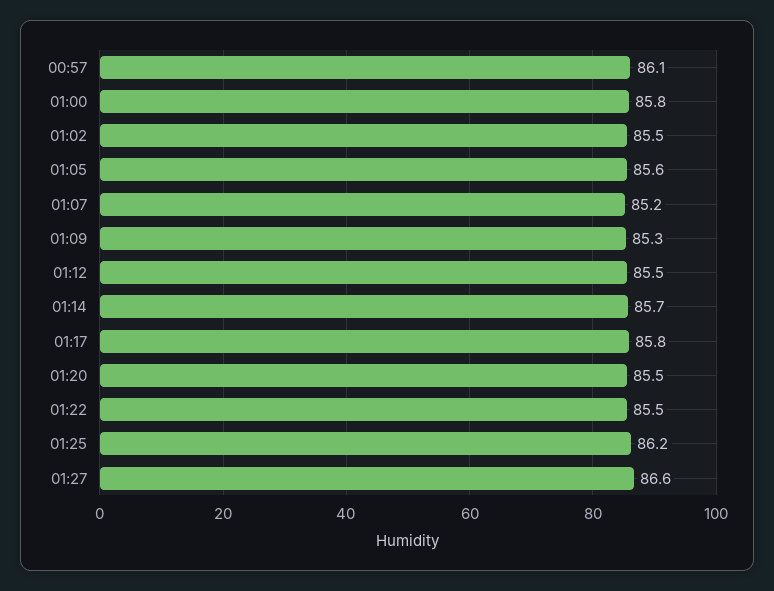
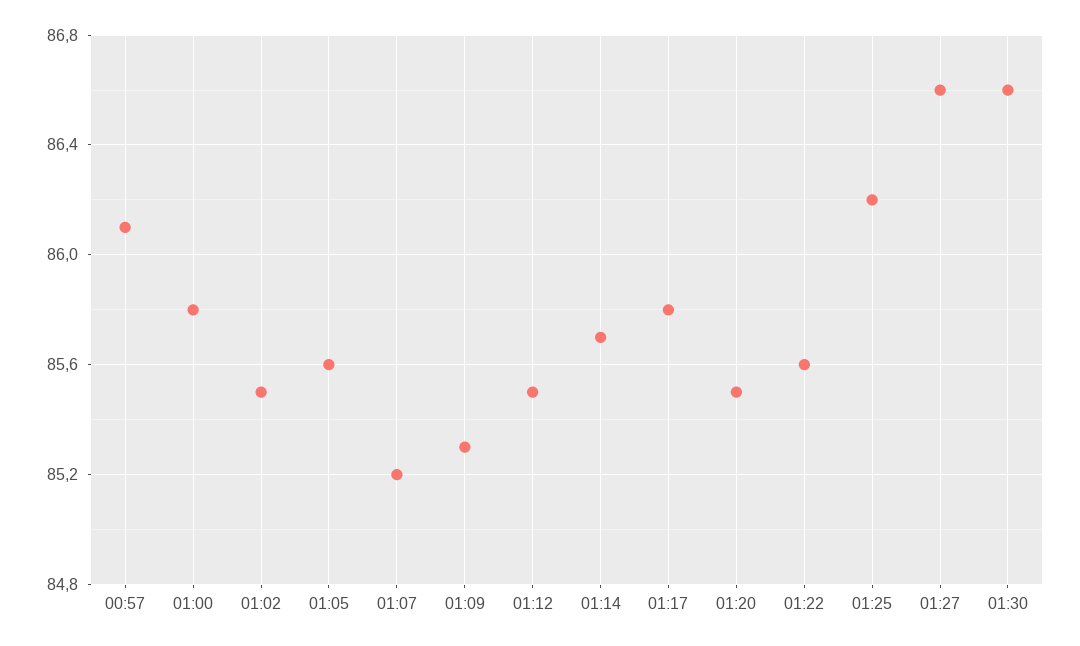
01:22: 85.5 -> 85.6
01:30: none -> 86.6

